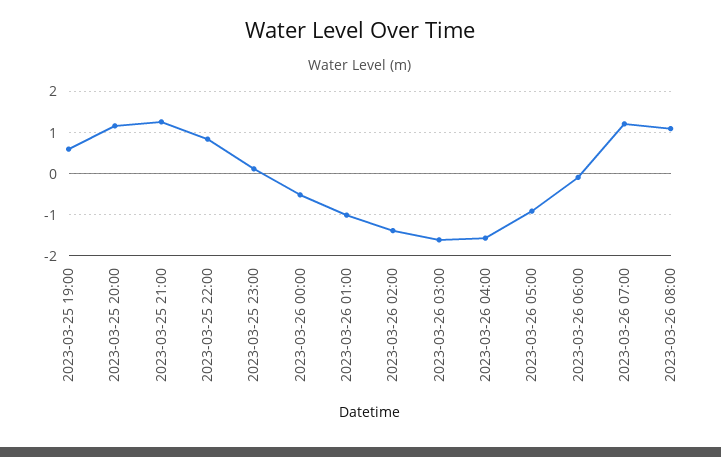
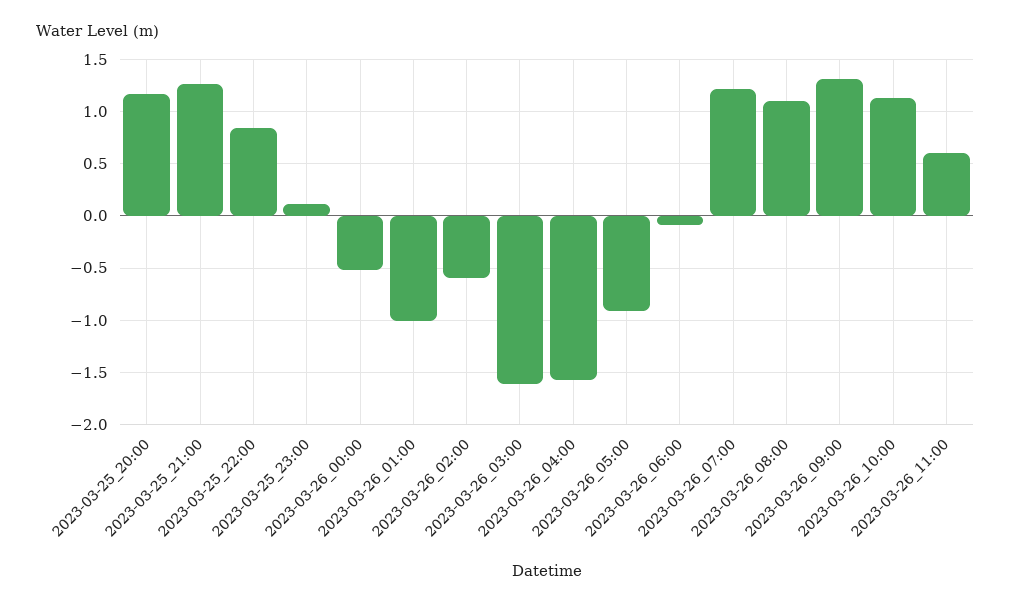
2023-03-25 19:00: 0.6 -> none
2023-03-26 02:00: -1.4 -> -0.6
2023-03-26_09:00: none -> 1.3
2023-03-26_10:00: none -> 1.1
2023-03-26_11:00: none -> 0.6

